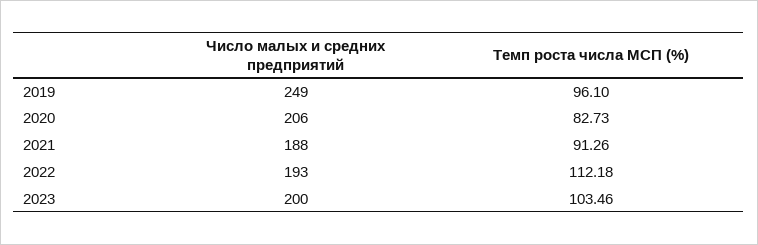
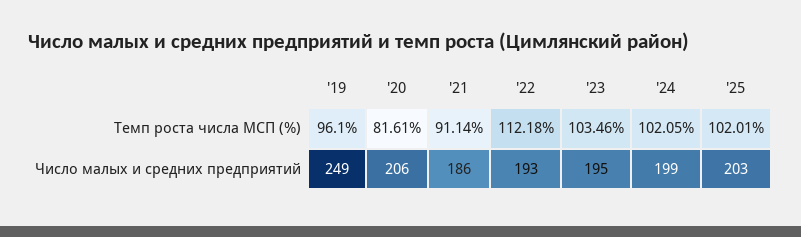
Темп роста числа МСП (%), 2020: 82.73 -> 81.61
Число малых и средних предприятий, 2021: 188 -> 186
Темп роста числа МСП (%), 2021: 91.26 -> 91.14
Число малых и средних предприятий, 2023: 200 -> 195
Темп роста числа МСП (%), '24: none -> 102.05
Темп роста числа МСП (%), '25: none -> 102.01
Число малых и средних предприятий, '24: none -> 199
Число малых и средних предприятий, '25: none -> 203

